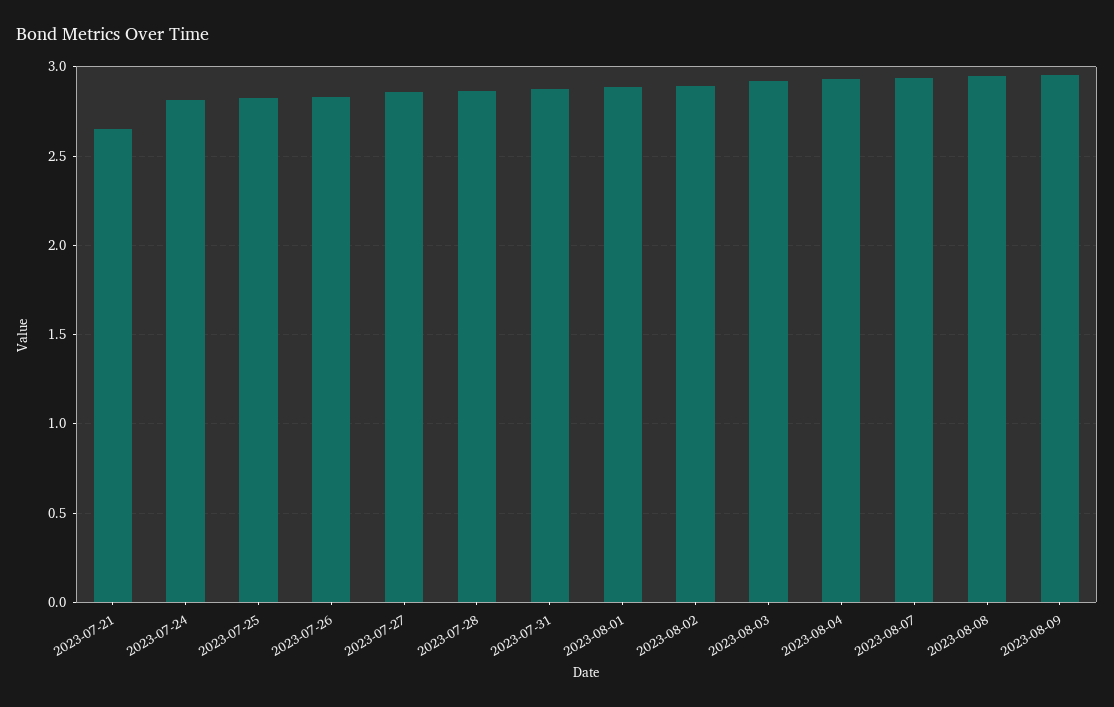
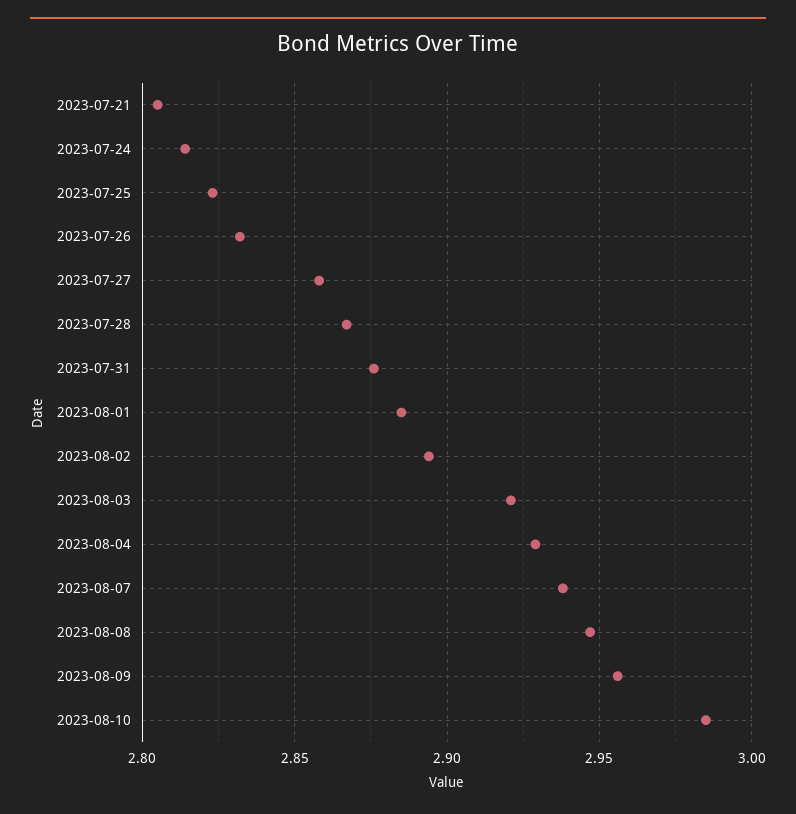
2023-07-21: 2.65 -> 2.805
2023-08-10: none -> 2.985

